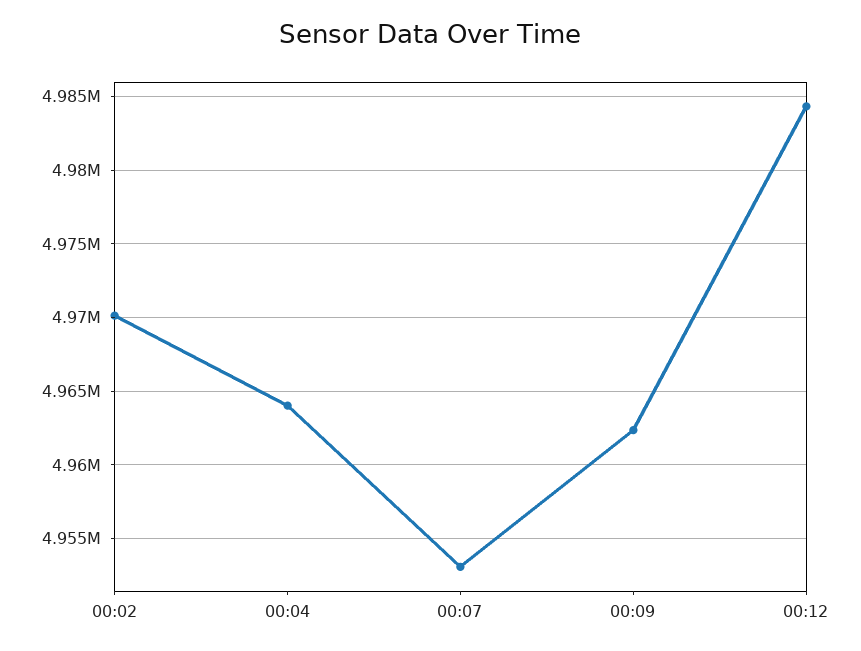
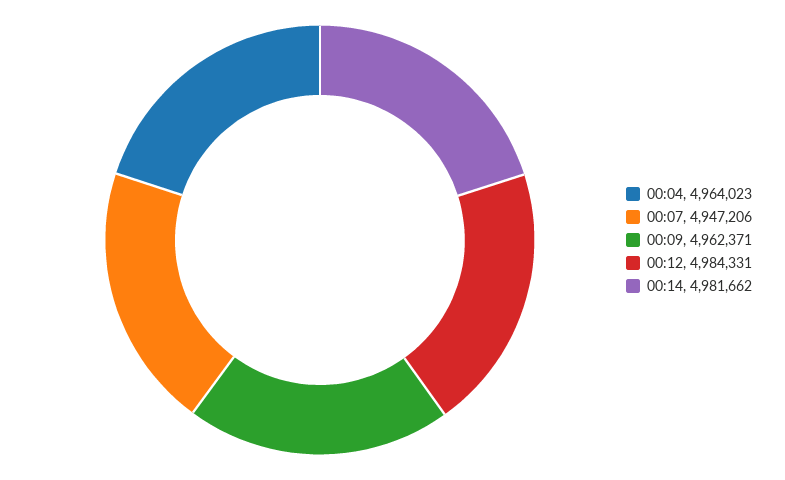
00:02: 4970000 -> none
00:07: 4953000 -> 4947206
00:14: none -> 4981662

